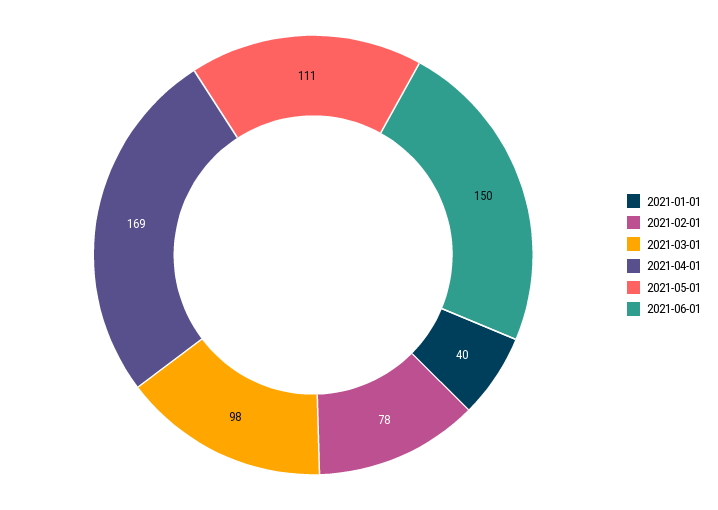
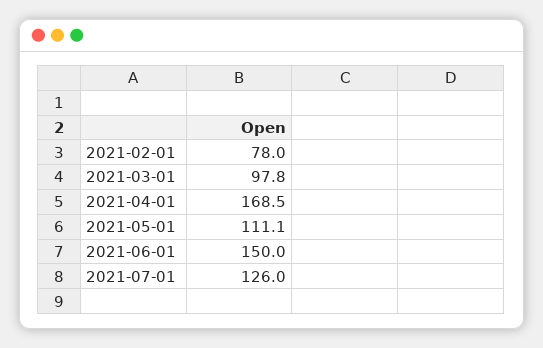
2021-01-01: 40 -> none
2021-07-01: none -> 126

